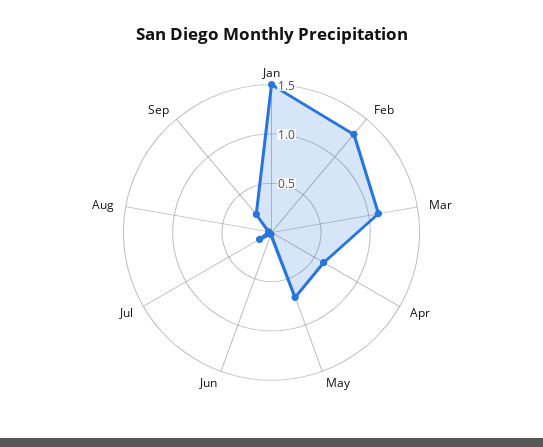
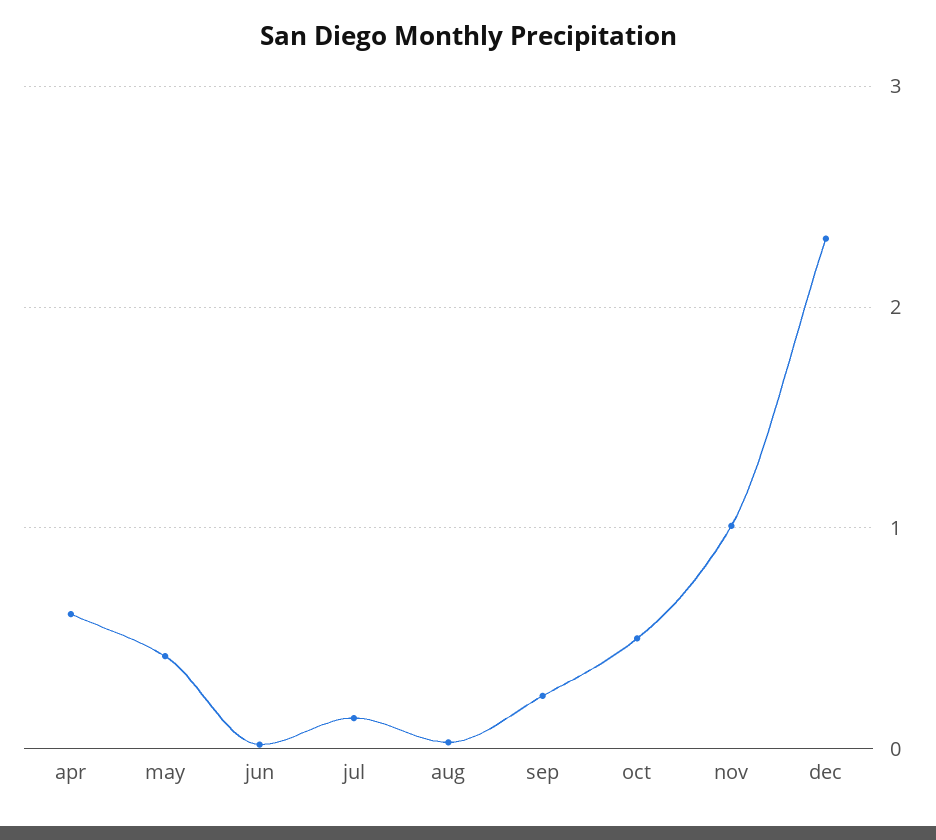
Jan: 1.5 -> none
Feb: 1.3 -> none
Mar: 1.1 -> none
May: 0.7 -> 0.4
oct: none -> 0.5
nov: none -> 1
dec: none -> 2.3

